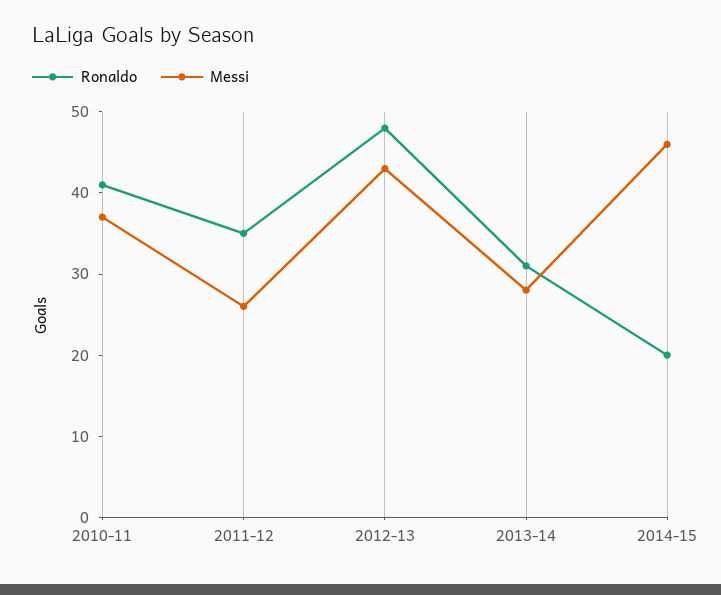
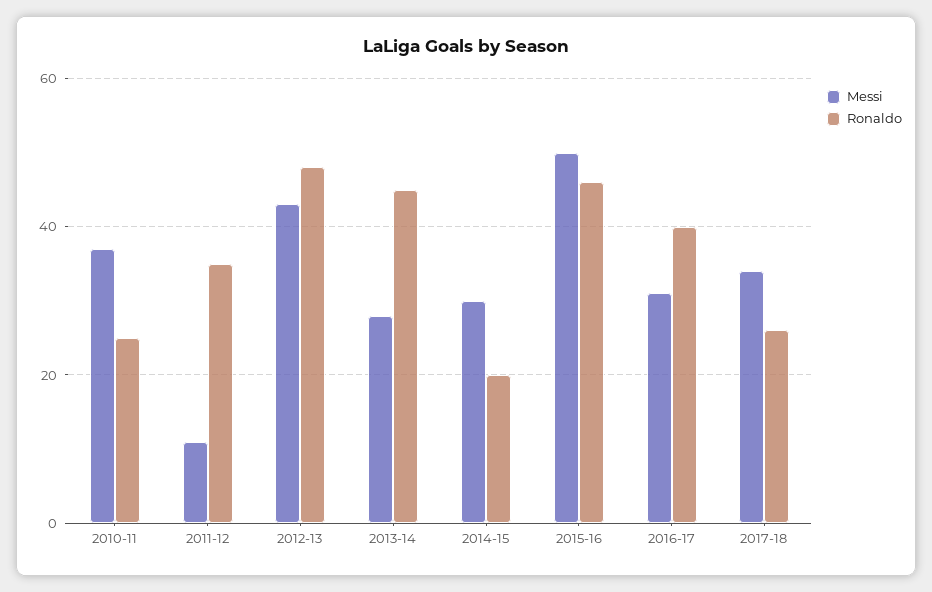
Ronaldo, 2010-11: 41 -> 25
Messi, 2011-12: 26 -> 10
Ronaldo, 2013-14: 31 -> 45
Messi, 2014-15: 46 -> 30
Messi, 2015-16: none -> 50
Ronaldo, 2015-16: none -> 45
Messi, 2016-17: none -> 30
Ronaldo, 2016-17: none -> 40
Messi, 2017-18: none -> 35
Ronaldo, 2017-18: none -> 25

